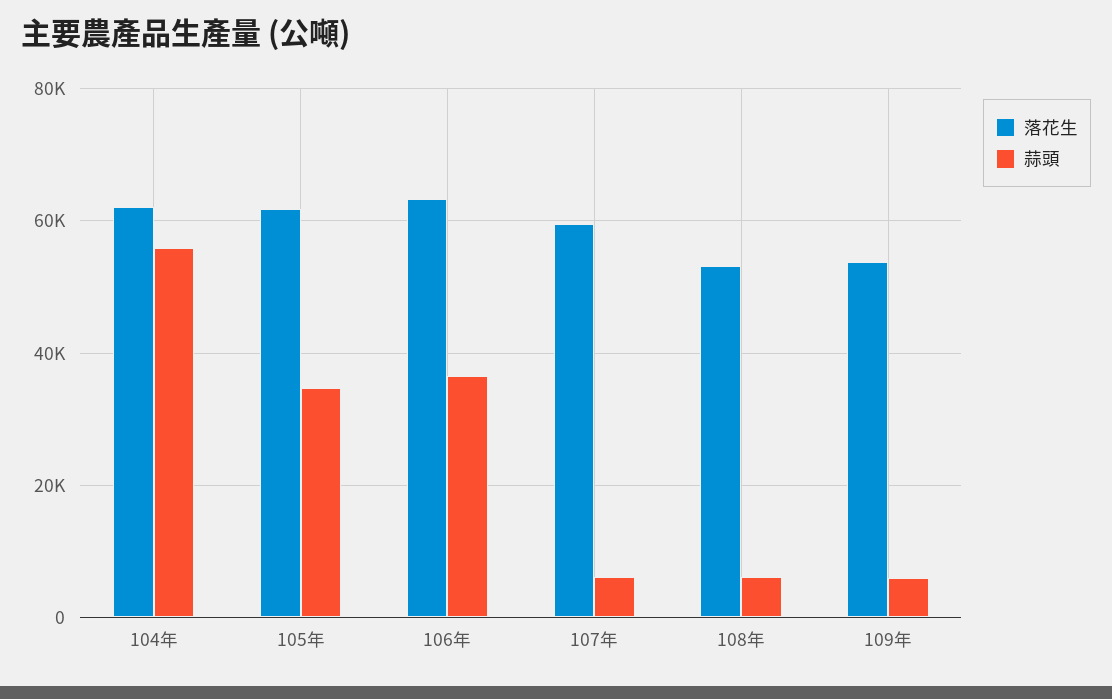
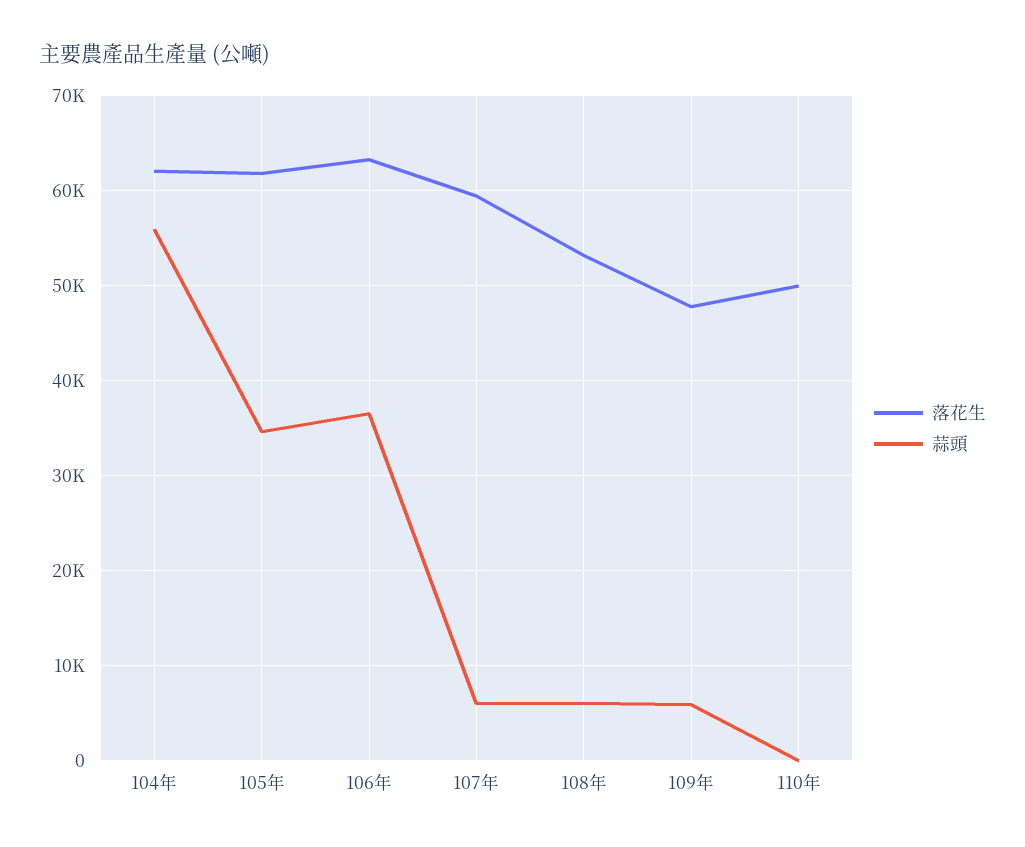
落花生, 109年: 54000 -> 48000
落花生, 110年: none -> 50000
蒜頭, 110年: none -> 0

